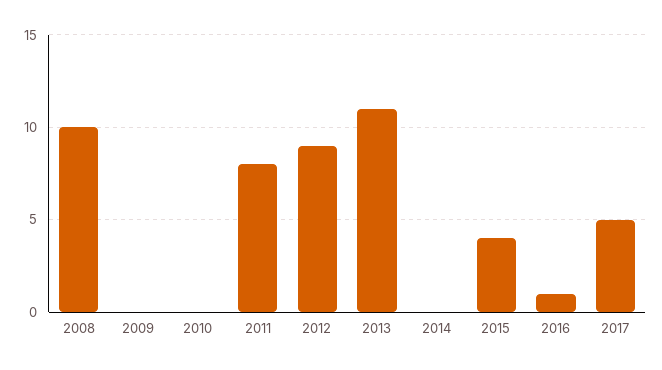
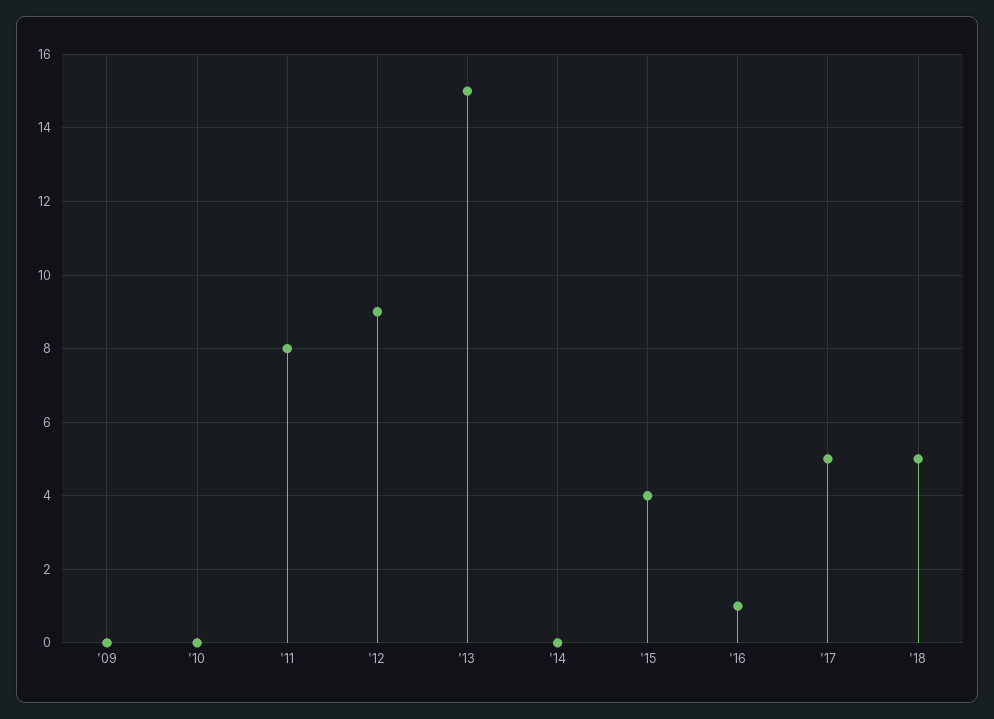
2008: 10 -> none
2013: 11 -> 15
'18: none -> 5

